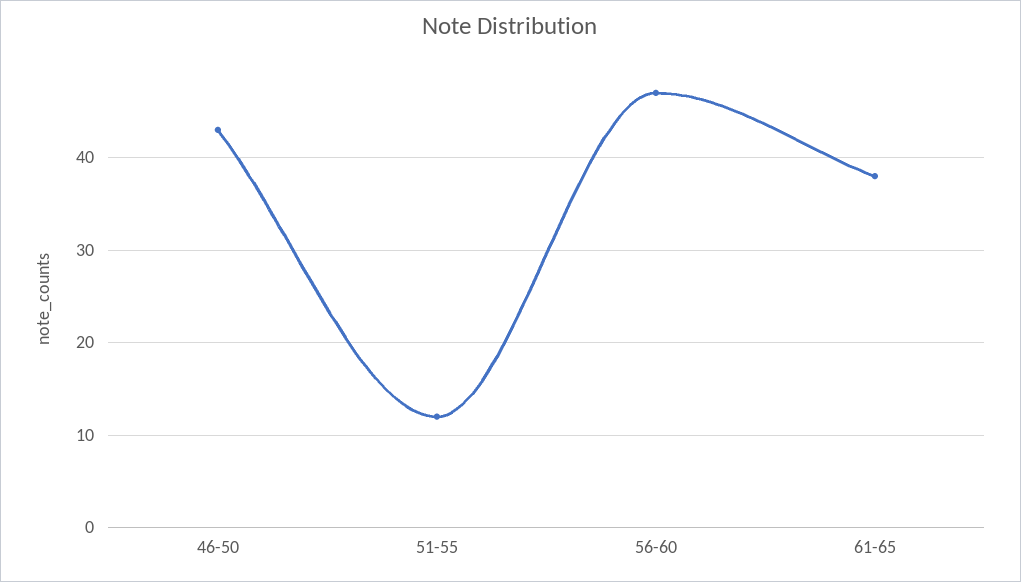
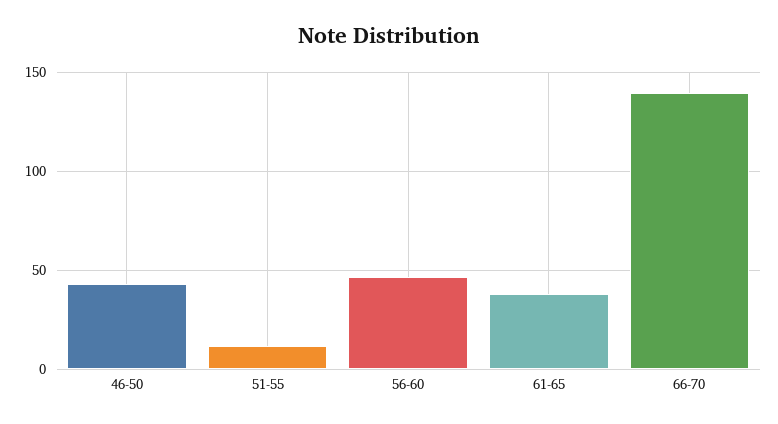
66-70: none -> 140

